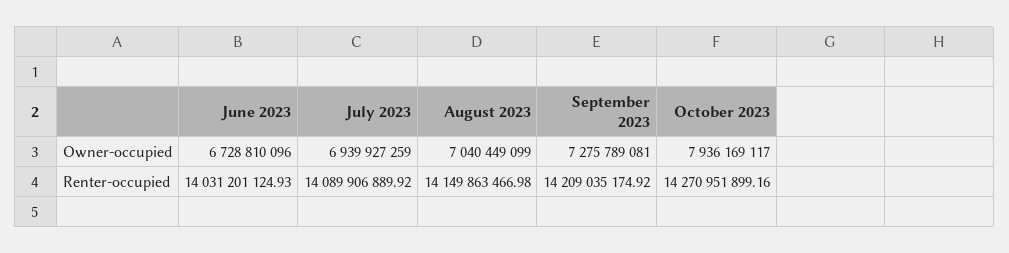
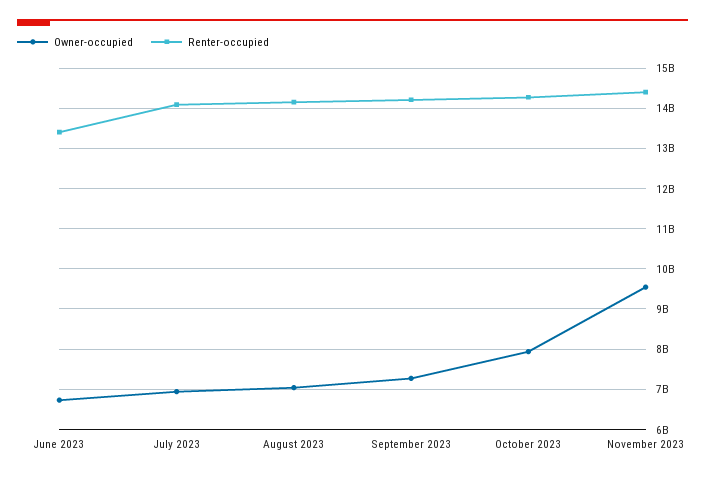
Renter-occupied, June 2023: 14031201124.93 -> 13400000000
Owner-occupied, November 2023: none -> 9600000000
Renter-occupied, November 2023: none -> 14400000000

